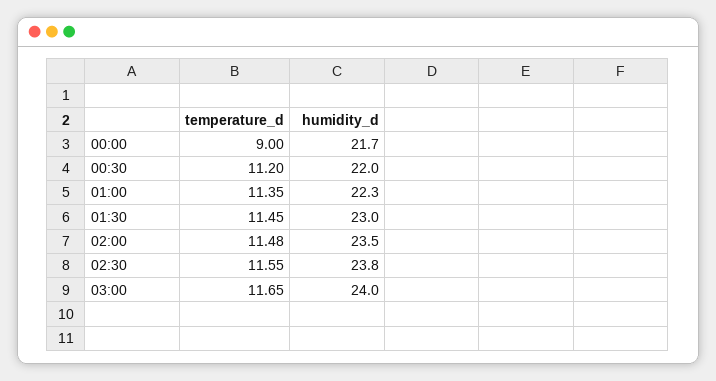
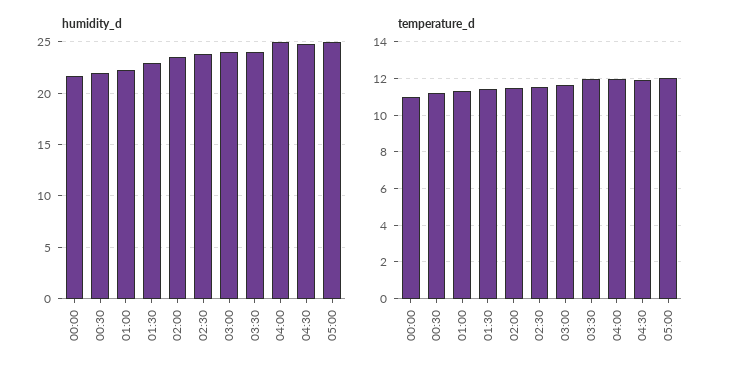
temperature_d, 00:00: 9 -> 11
humidity_d, 03:30: none -> 24
humidity_d, 04:00: none -> 25
humidity_d, 04:30: none -> 25
humidity_d, 05:00: none -> 25
temperature_d, 03:30: none -> 12
temperature_d, 04:00: none -> 12
temperature_d, 04:30: none -> 12
temperature_d, 05:00: none -> 12

